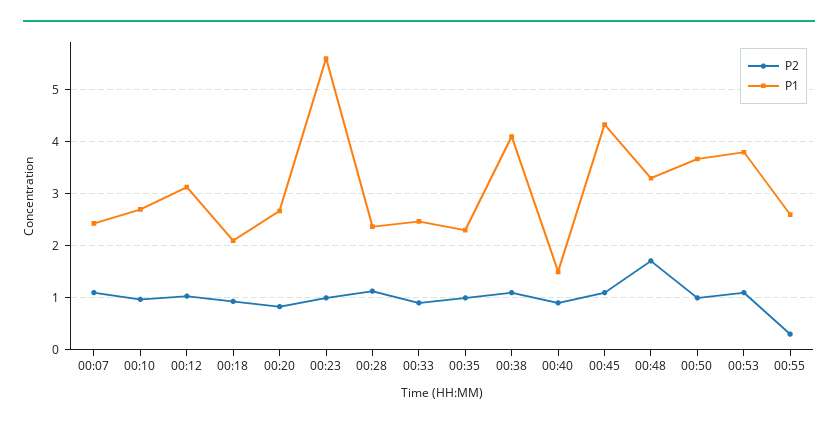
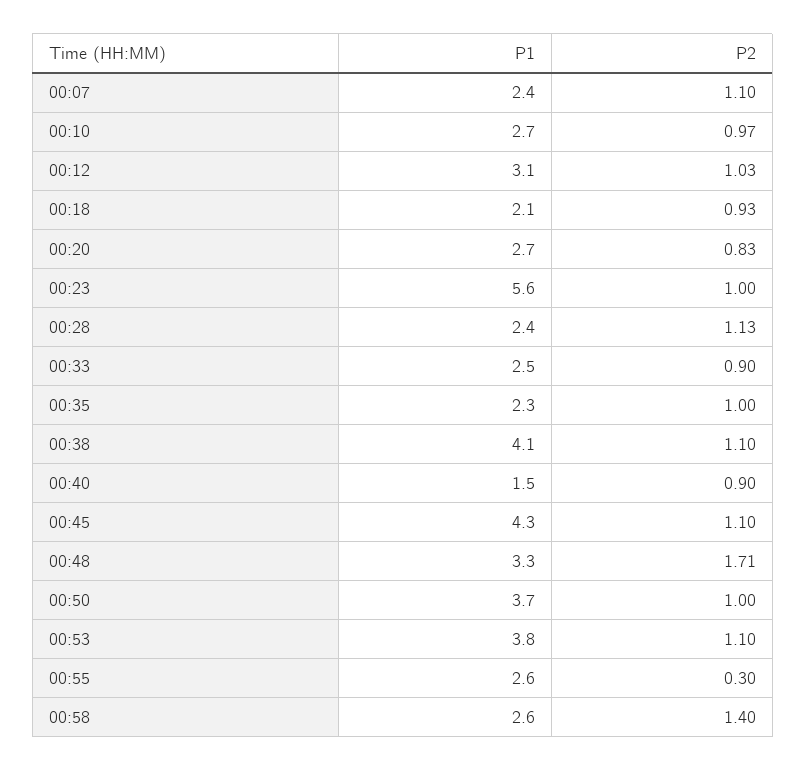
P1, 00:58: none -> 2.6
P2, 00:58: none -> 1.4

